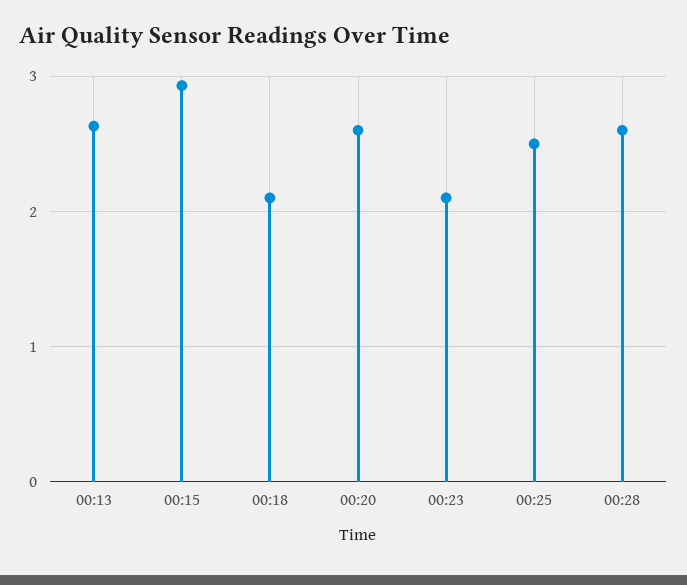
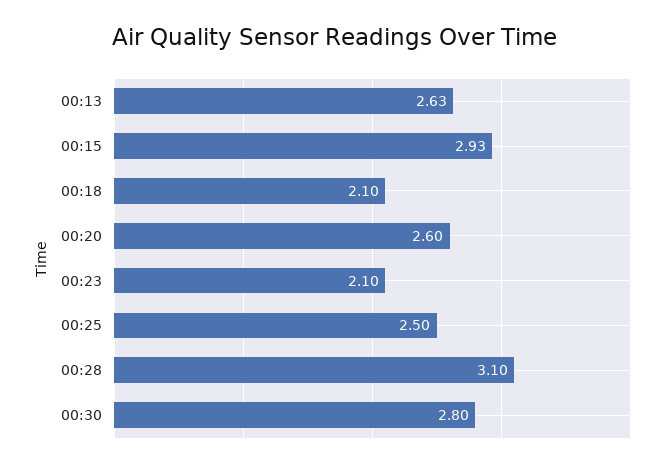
00:28: 2.6 -> 3.1
00:30: none -> 2.8

